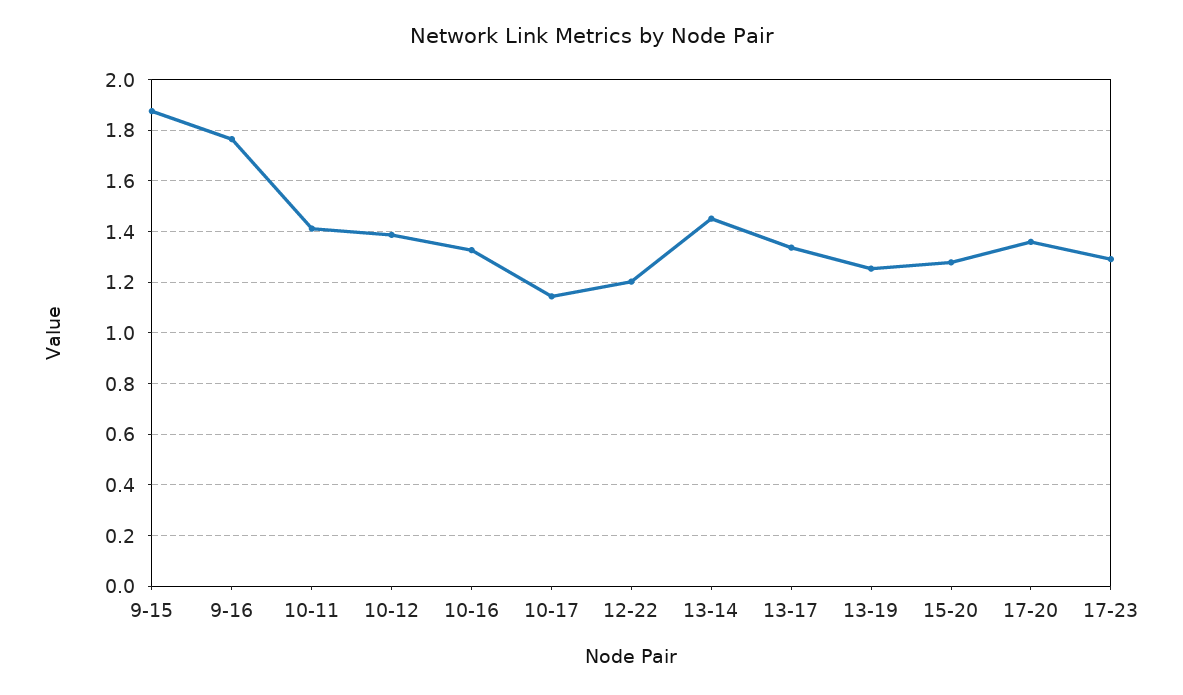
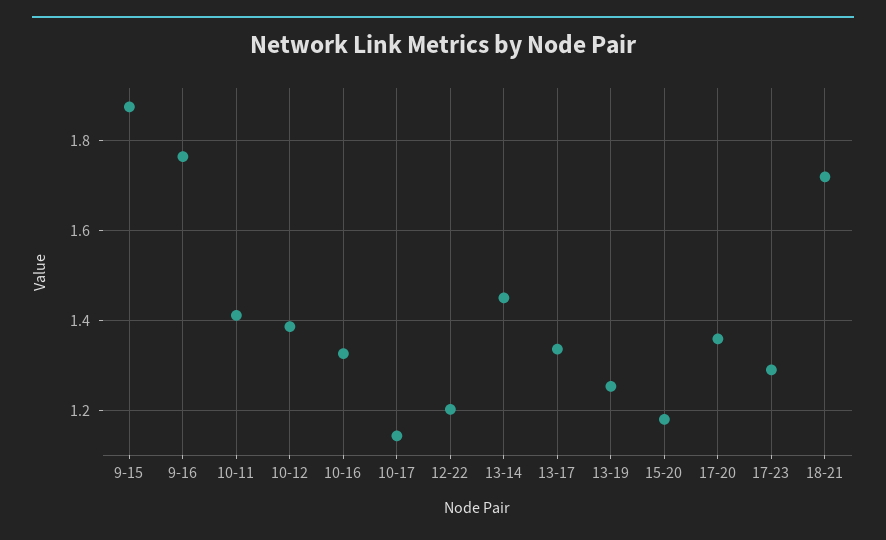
15-20: 1.275 -> 1.18
18-21: none -> 1.72

